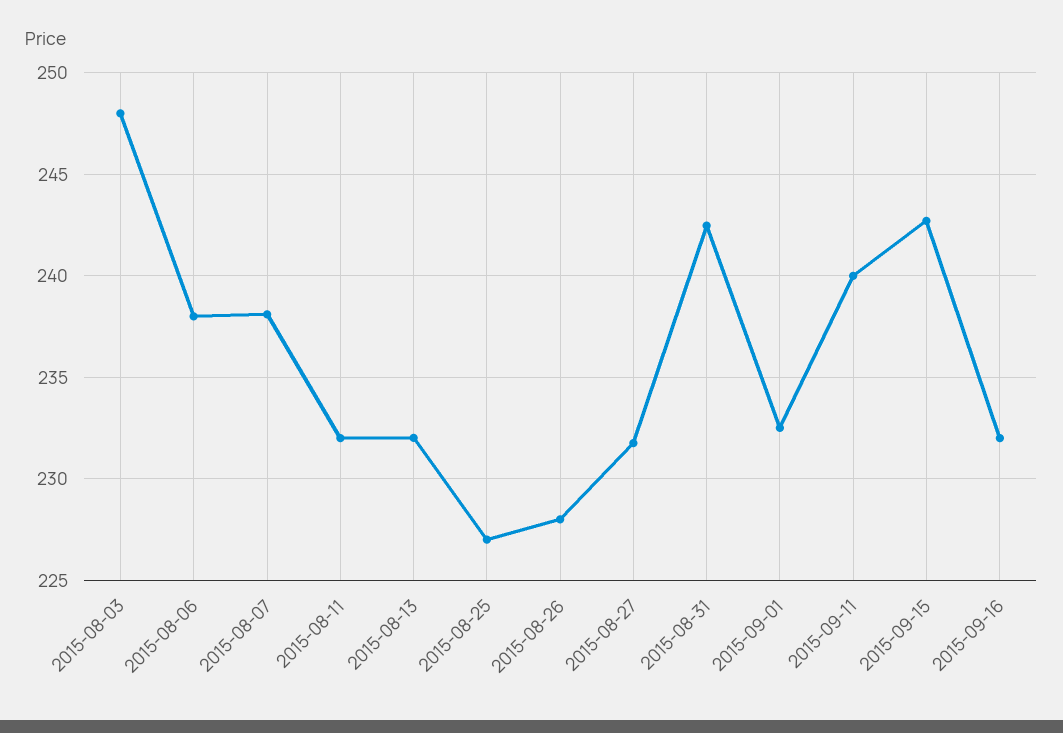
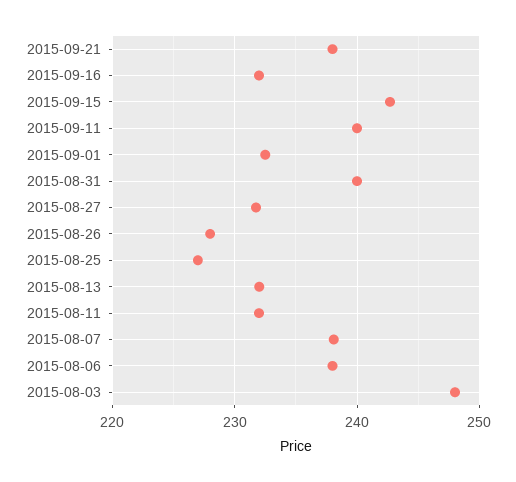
2015-08-31: 242.5 -> 240
2015-09-21: none -> 238

